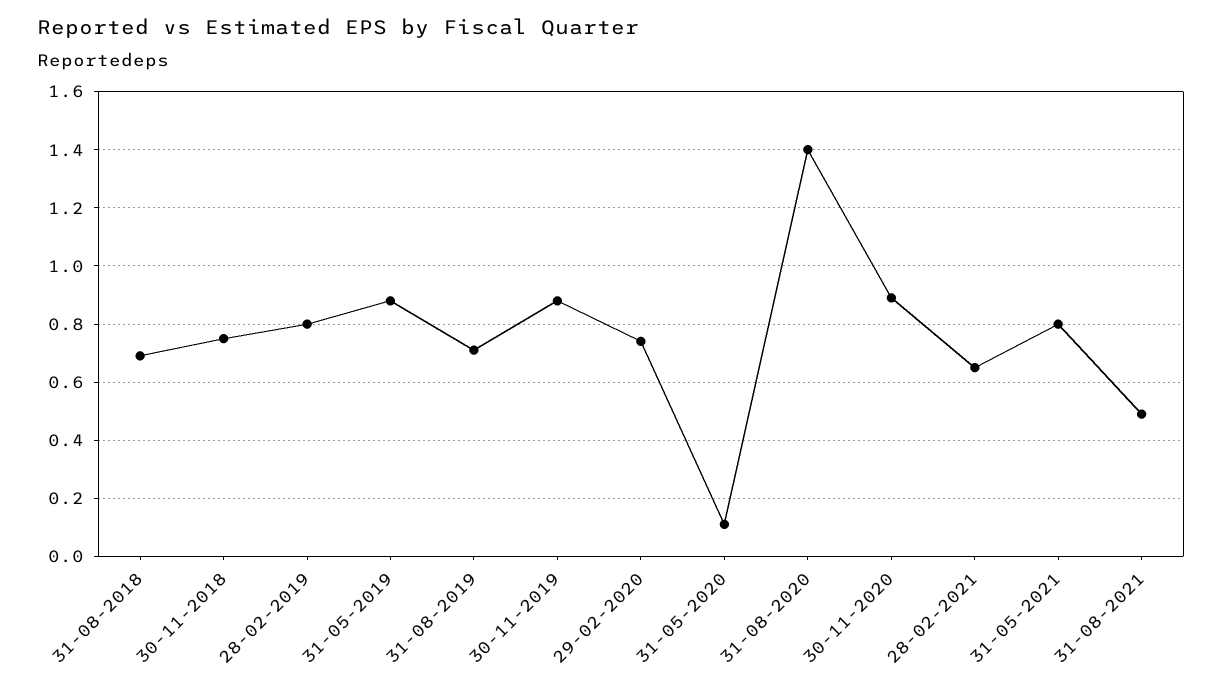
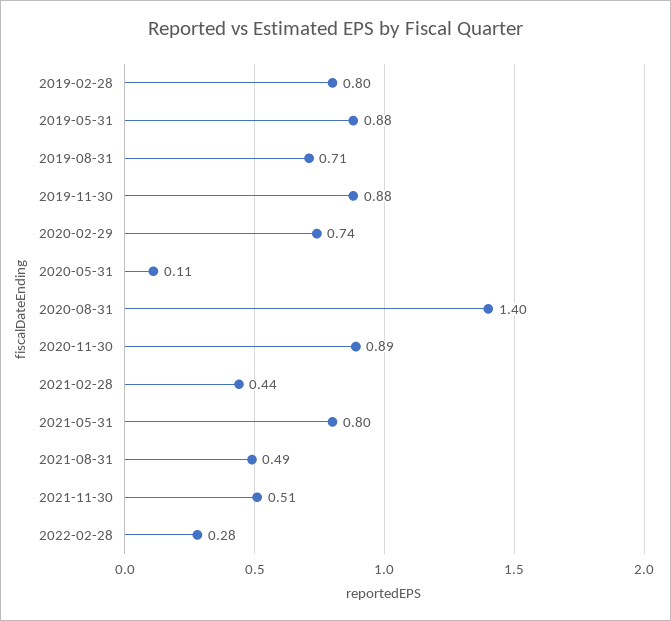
31-08-2018: 0.7 -> none
30-11-2018: 0.75 -> none
28-02-2021: 0.65 -> 0.44
2021-11-30: none -> 0.51
2022-02-28: none -> 0.28

